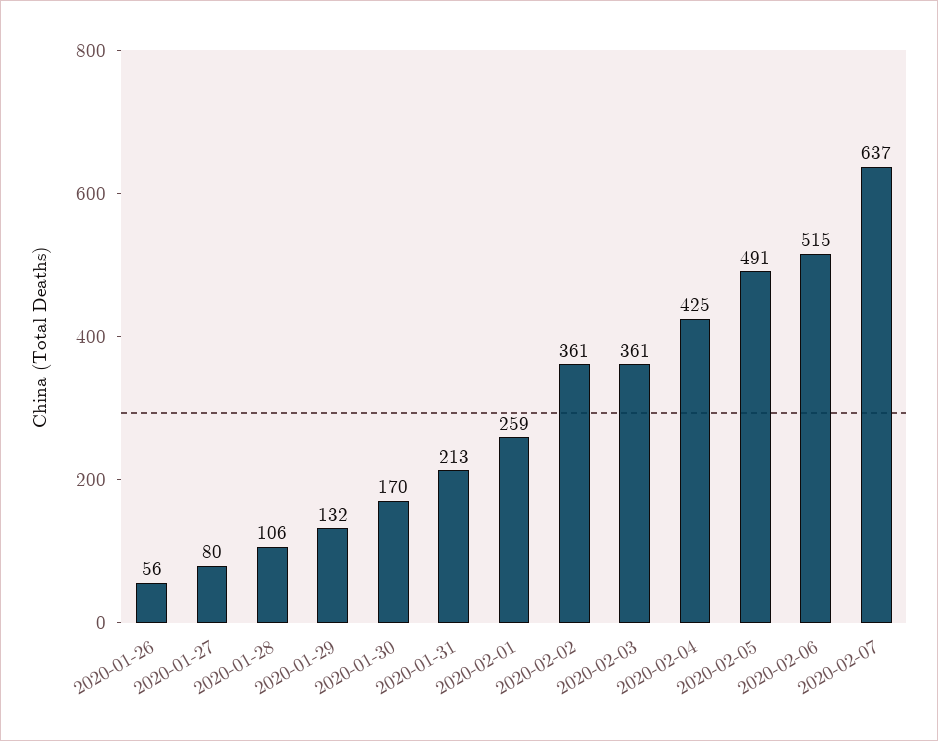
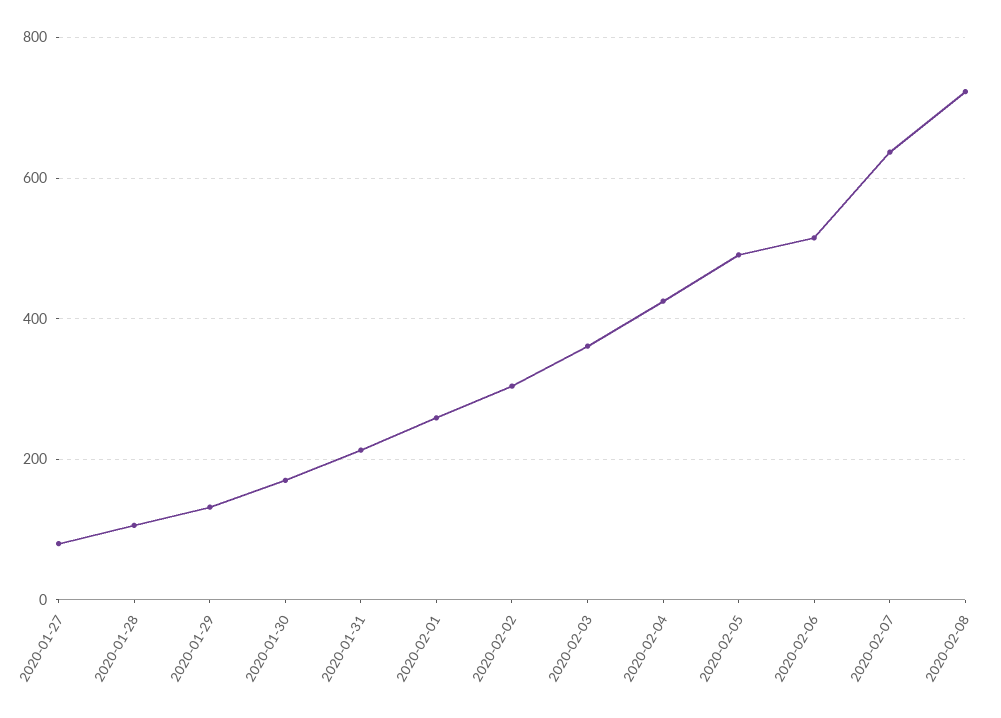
2020-01-26: 56 -> none
2020-02-02: 361 -> 300
2020-02-08: none -> 720

